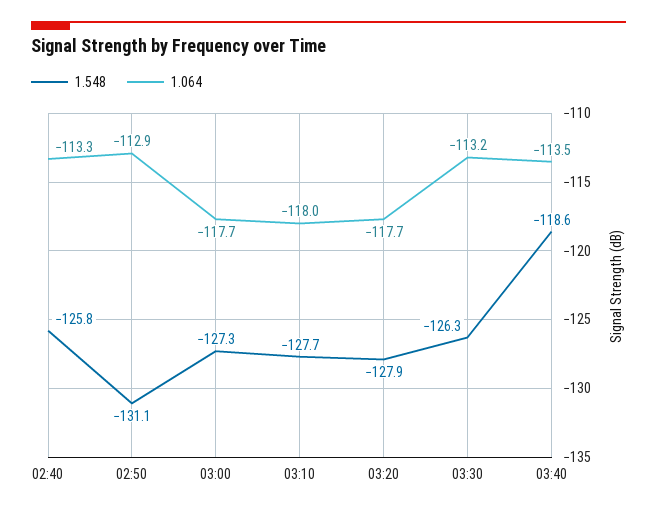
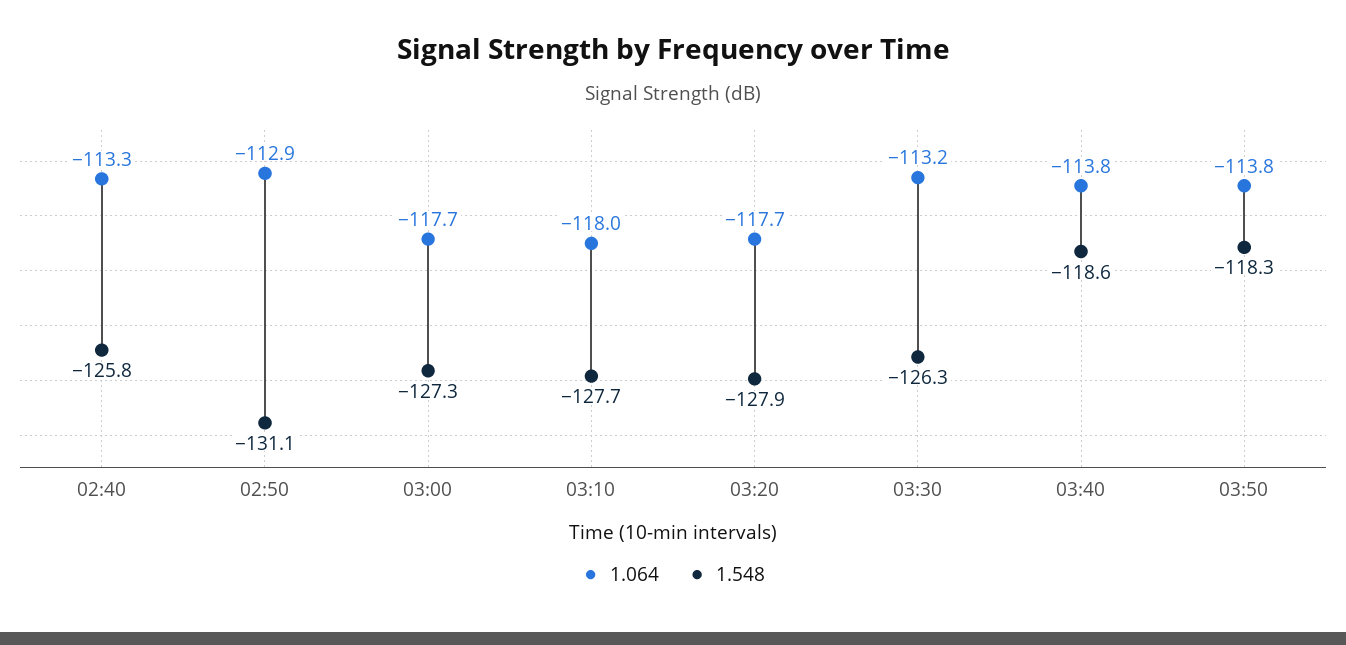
1.064, 03:40: -113.5 -> -113.8
1.064, 03:50: none -> -113.8
1.548, 03:50: none -> -118.3

